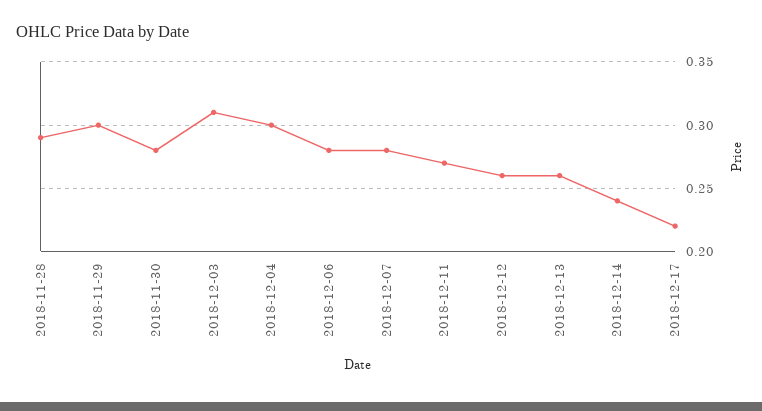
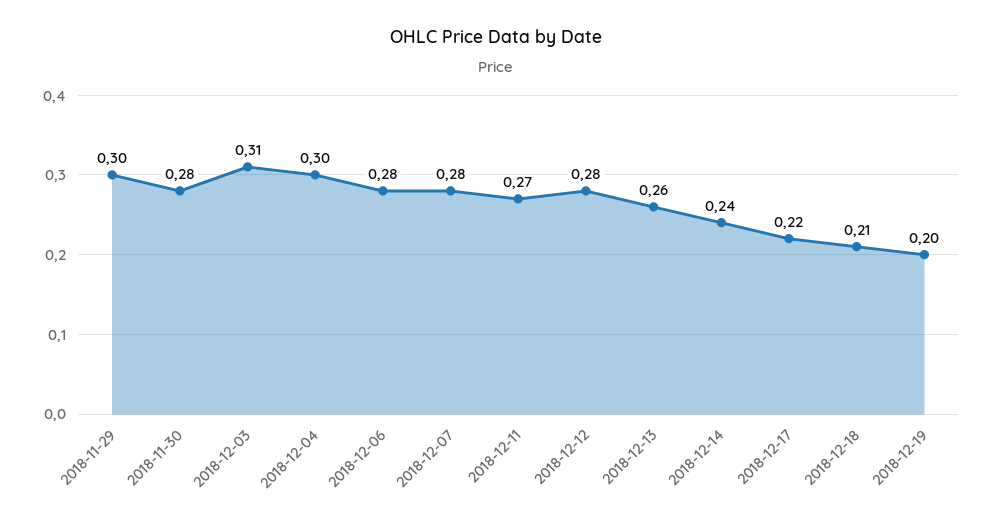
2018-11-28: 0.29 -> none
2018-12-12: 0.26 -> 0.28
2018-12-18: none -> 0.21
2018-12-19: none -> 0.2

